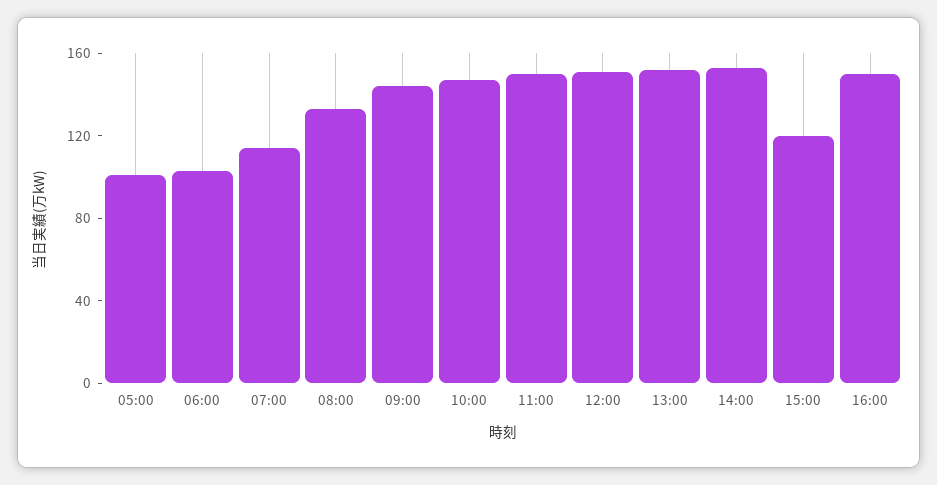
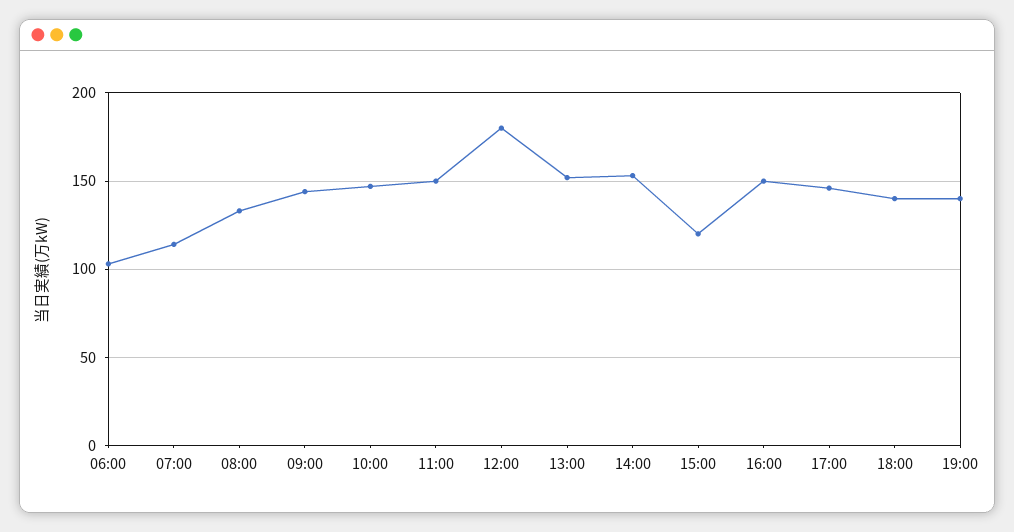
05:00: 100 -> none
12:00: 150 -> 180
17:00: none -> 145
18:00: none -> 140
19:00: none -> 140

